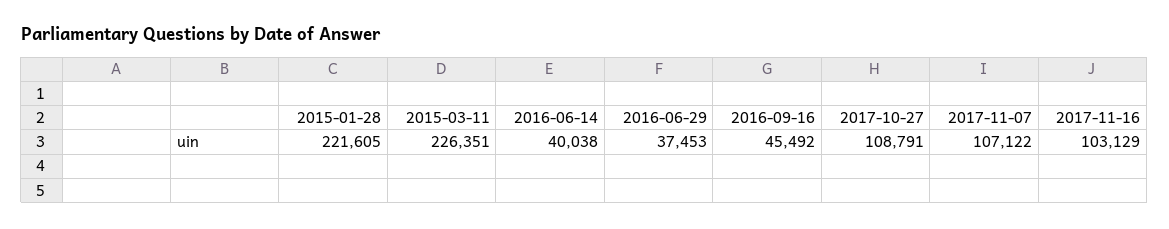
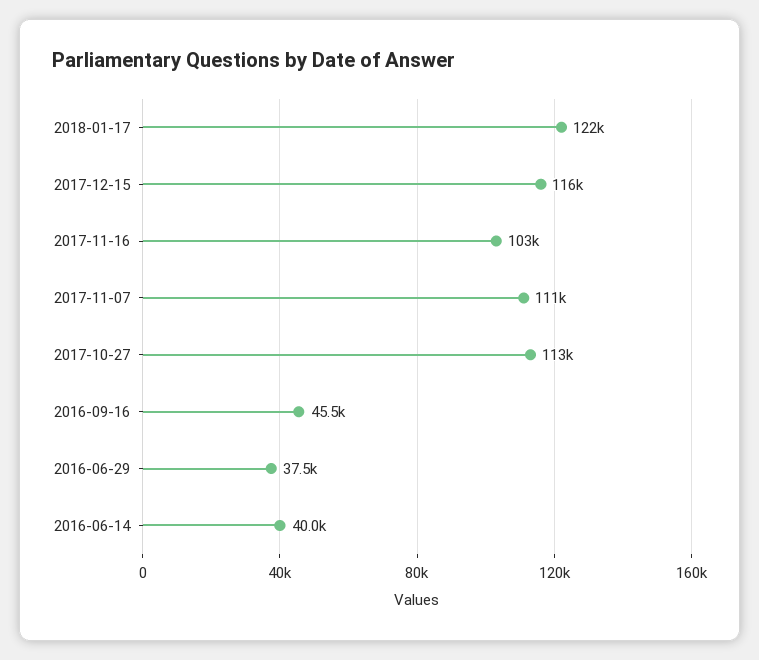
2015-01-28: 221605 -> none
2015-03-11: 226351 -> none
2017-10-27: 108791 -> 113000
2017-11-07: 107122 -> 111000
2018-01-17: none -> 122000
2017-12-15: none -> 116000

